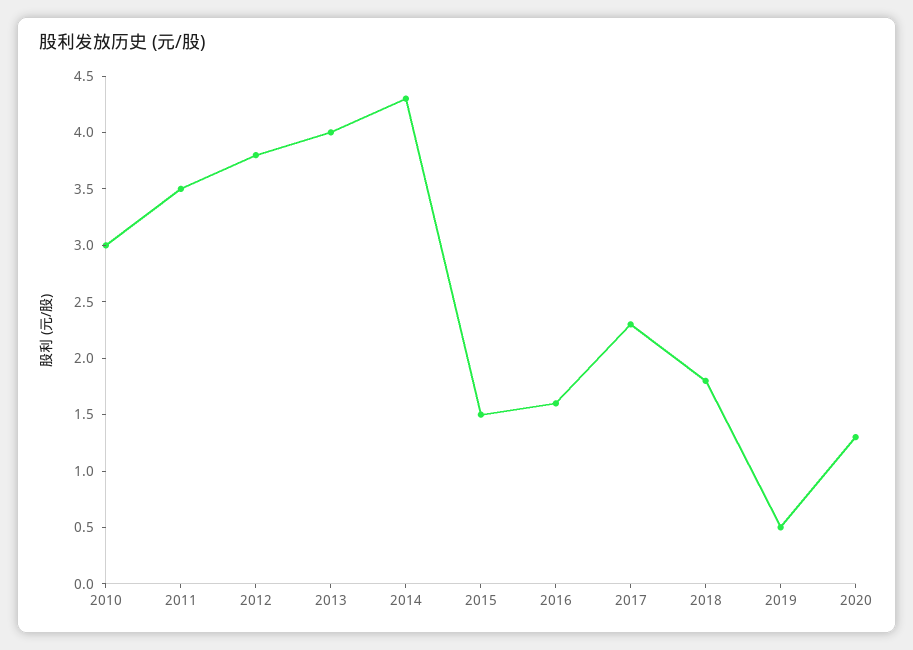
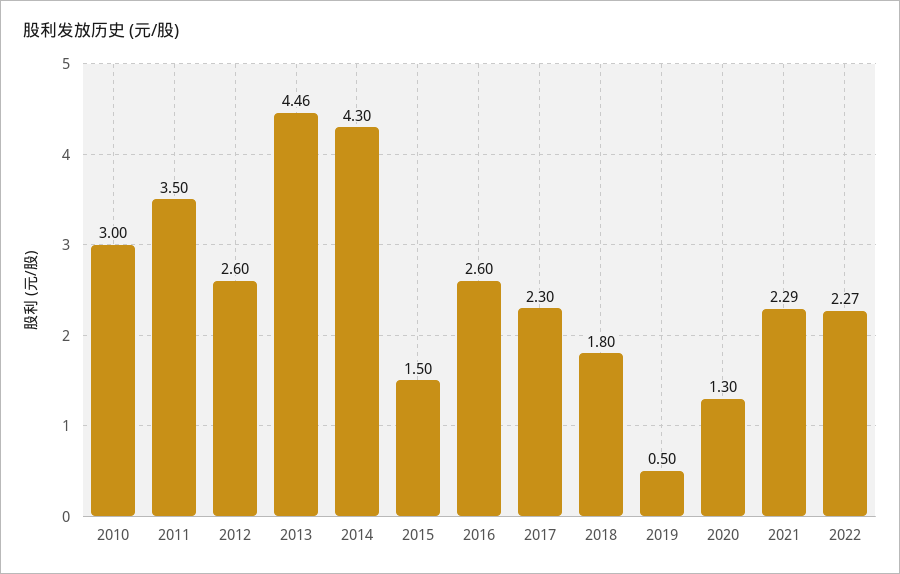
2012: 3.8 -> 2.6
2013: 4 -> 4.46
2016: 1.6 -> 2.6
2021: none -> 2.29
2022: none -> 2.27

